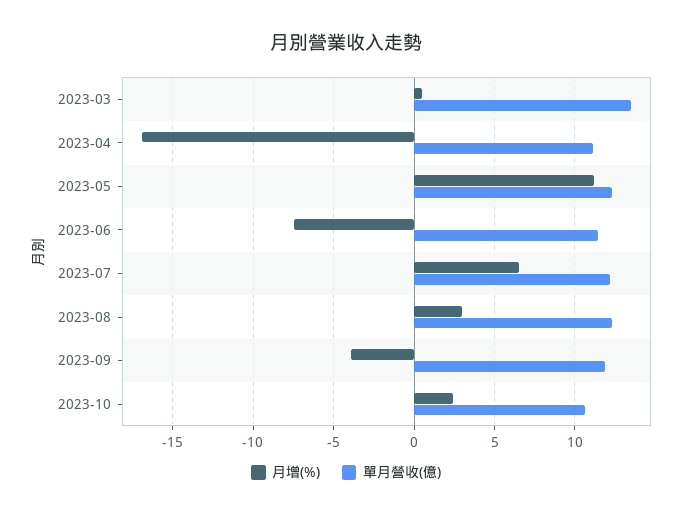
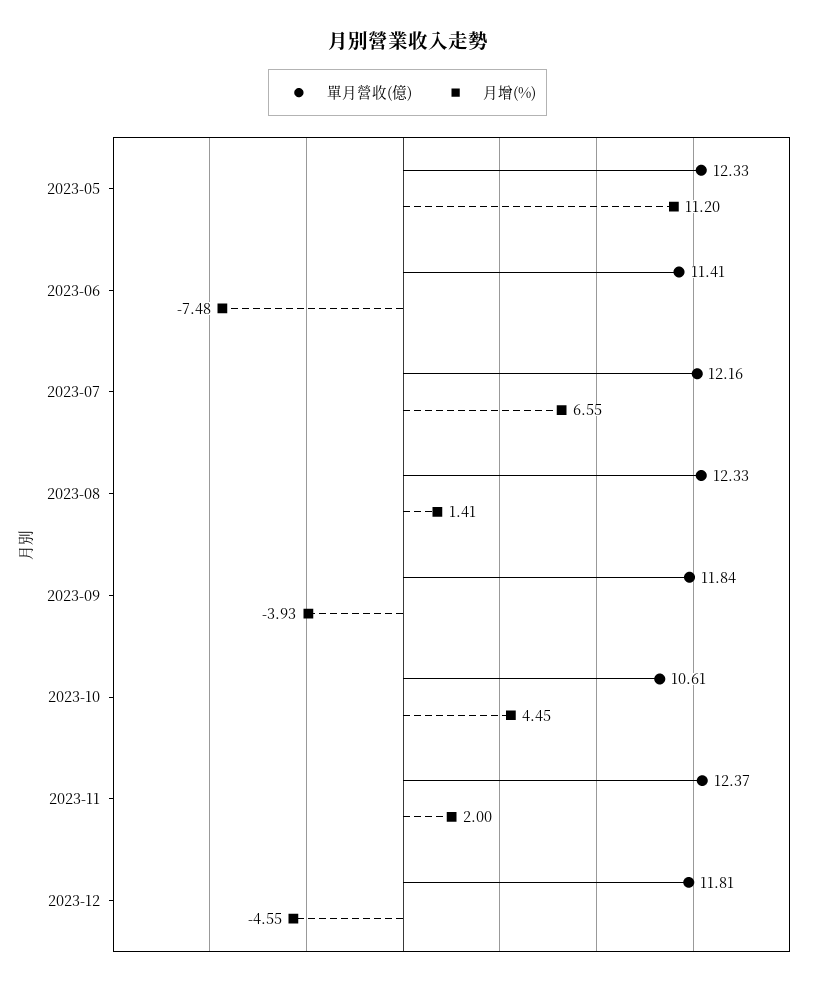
月增(%), 2023-03: 0.5 -> none
單月營收(億), 2023-03: 13.5 -> none
月增(%), 2023-04: -17 -> none
單月營收(億), 2023-04: 11 -> none
月增(%), 2023-08: 3 -> 1.41
月增(%), 2023-10: 2.5 -> 4.45
單月營收(億), 2023-11: none -> 12.37
月增(%), 2023-11: none -> 2
單月營收(億), 2023-12: none -> 11.81
月增(%), 2023-12: none -> -4.55

